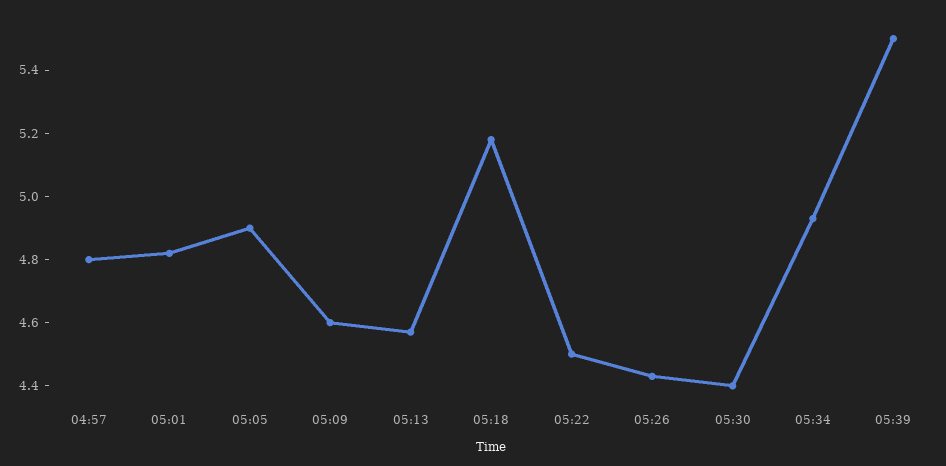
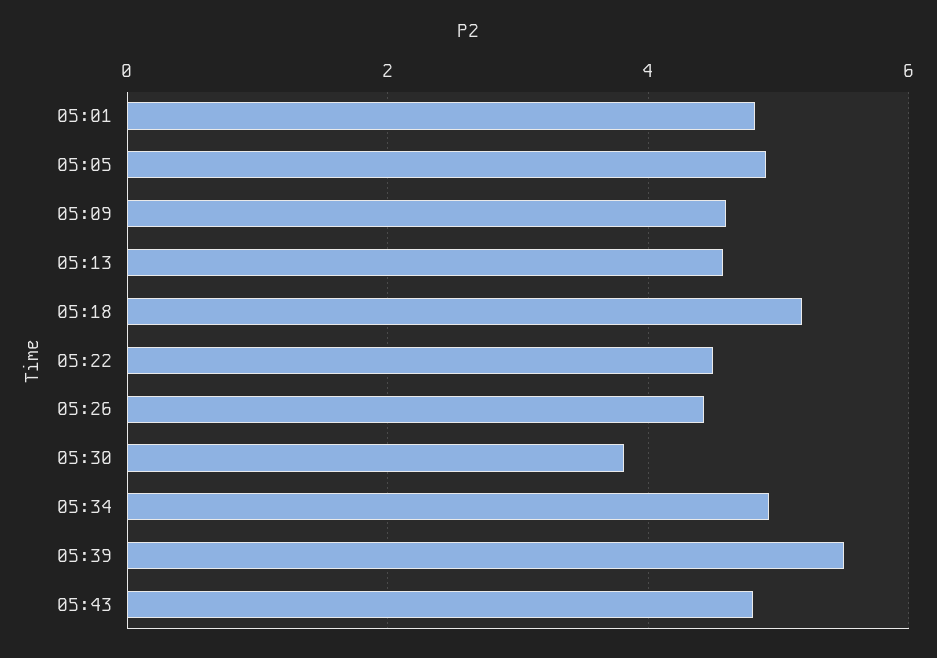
04:57: 4.8 -> none
05:30: 4.4 -> 3.8
05:43: none -> 4.8

